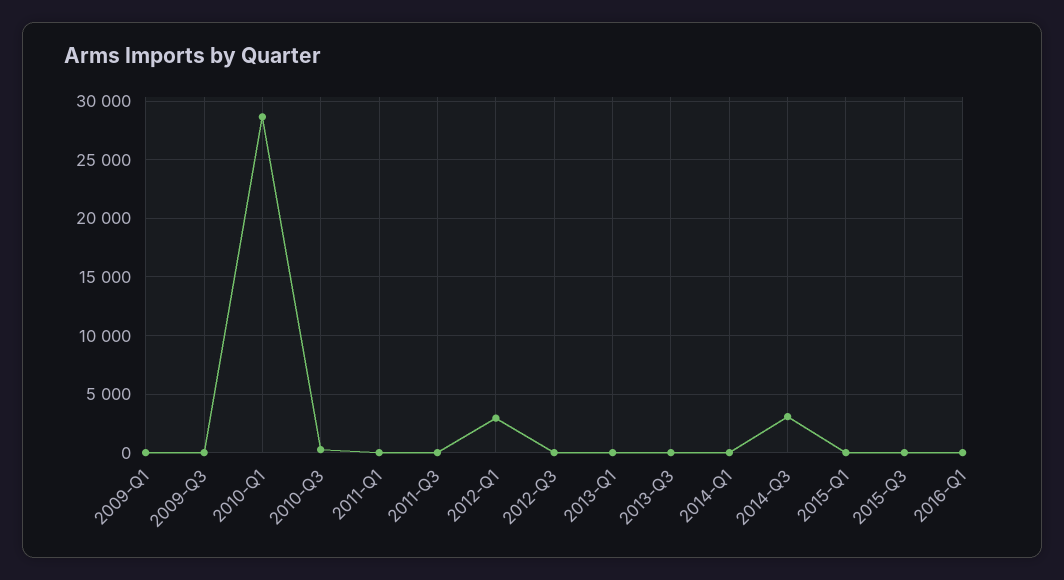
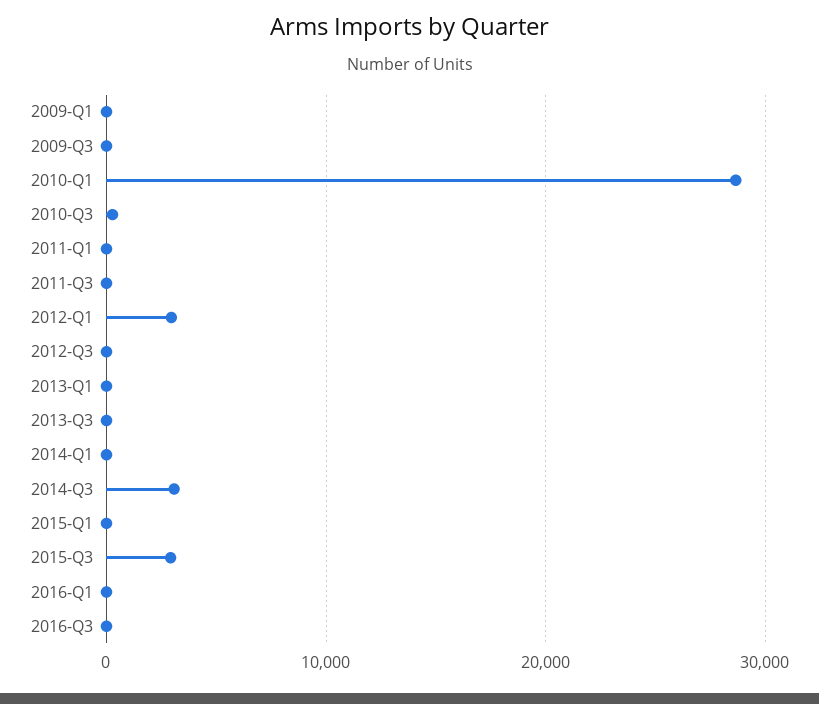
2015-Q3: 0 -> 3000
2016-Q3: none -> 0

